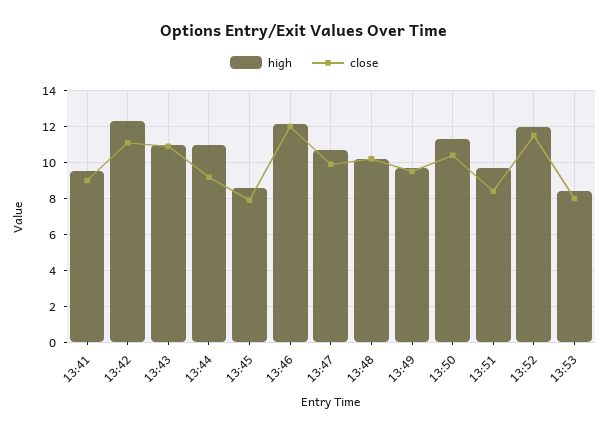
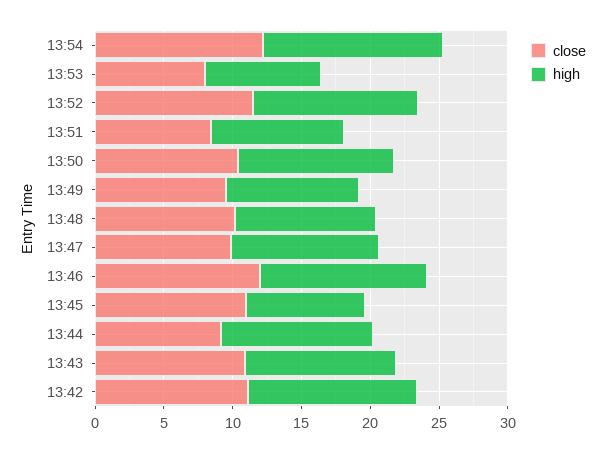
high, 13:41: 9.5 -> none
close, 13:41: 9 -> none
close, 13:45: 8 -> 11
close, 13:54: none -> 12
high, 13:54: none -> 13

